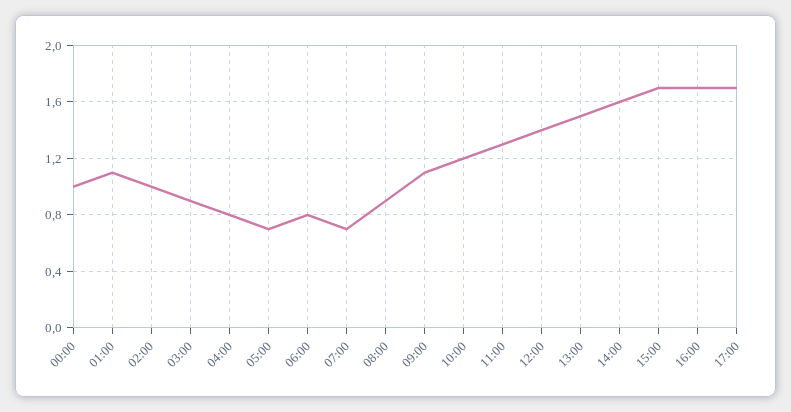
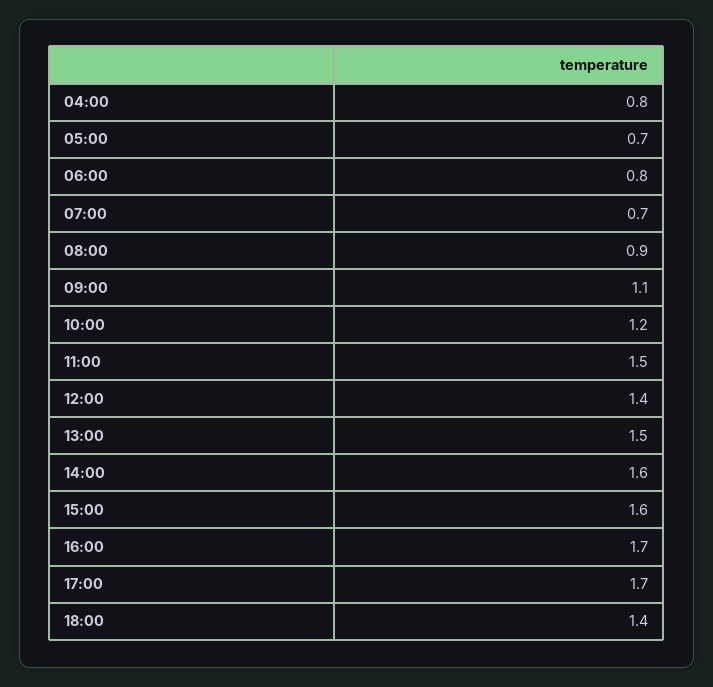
00:00: 1 -> none
01:00: 1.1 -> none
02:00: 1 -> none
03:00: 0.9 -> none
11:00: 1.3 -> 1.5
15:00: 1.7 -> 1.6
18:00: none -> 1.4

